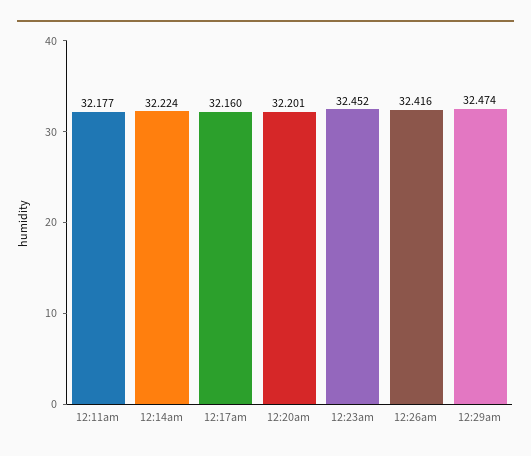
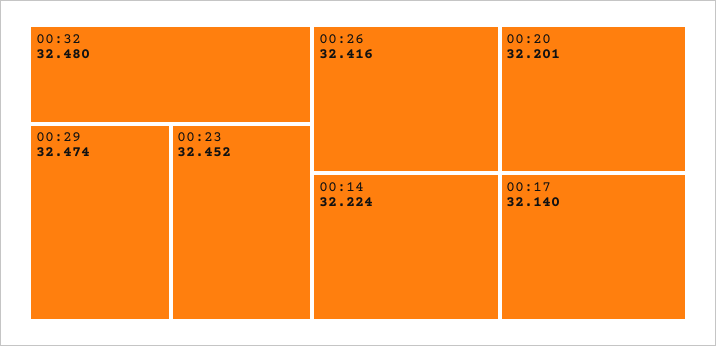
12:11am: 32.177 -> none
12:17am: 32.16 -> 32.14
00:32: none -> 32.48

